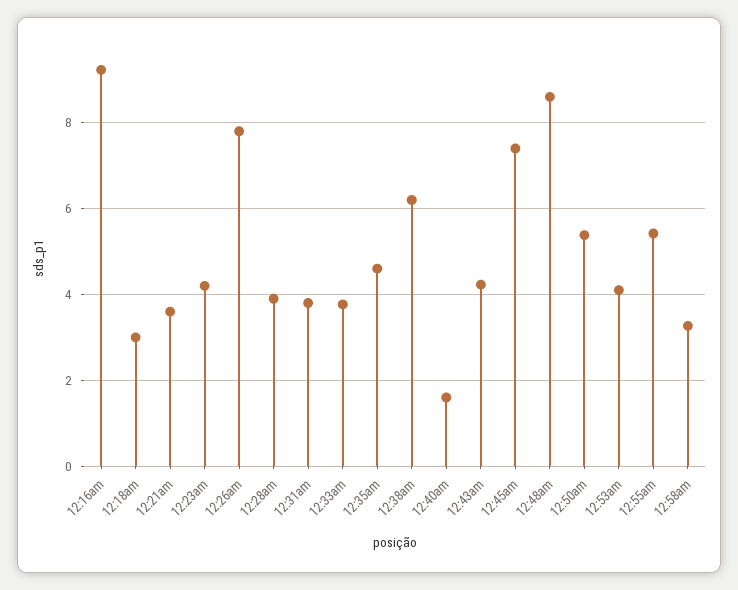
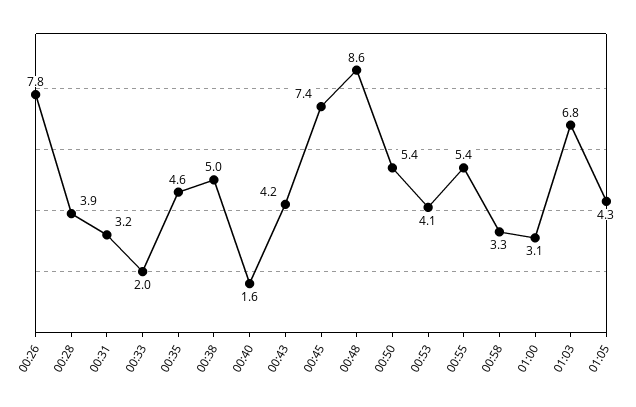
12:16am: 9.2 -> none
12:18am: 3 -> none
12:21am: 3.6 -> none
12:23am: 4.2 -> none
12:31am: 3.8 -> 3.2
12:33am: 3.8 -> 2
12:38am: 6.2 -> 5
01:00: none -> 3.1
01:03: none -> 6.8
01:05: none -> 4.3

